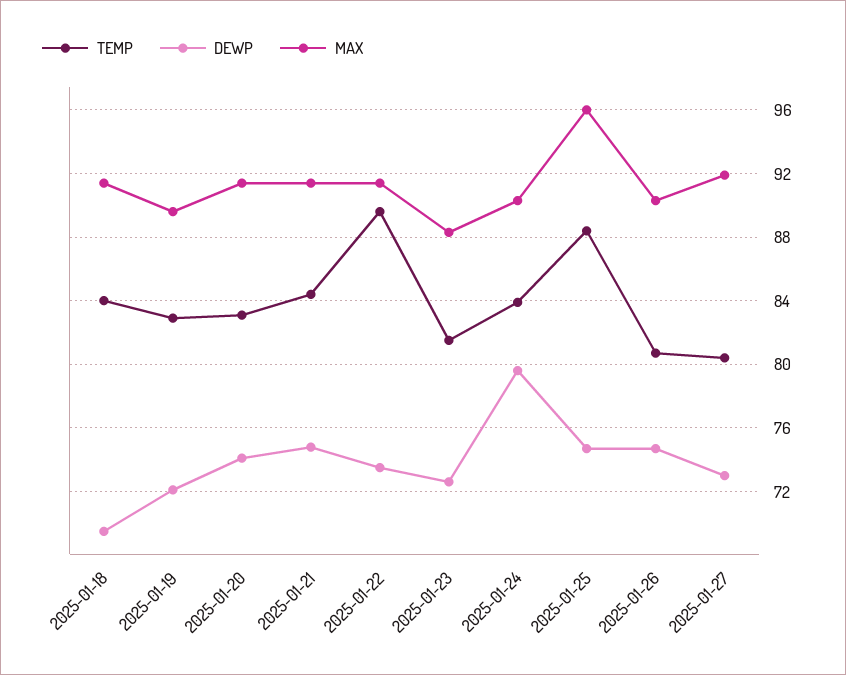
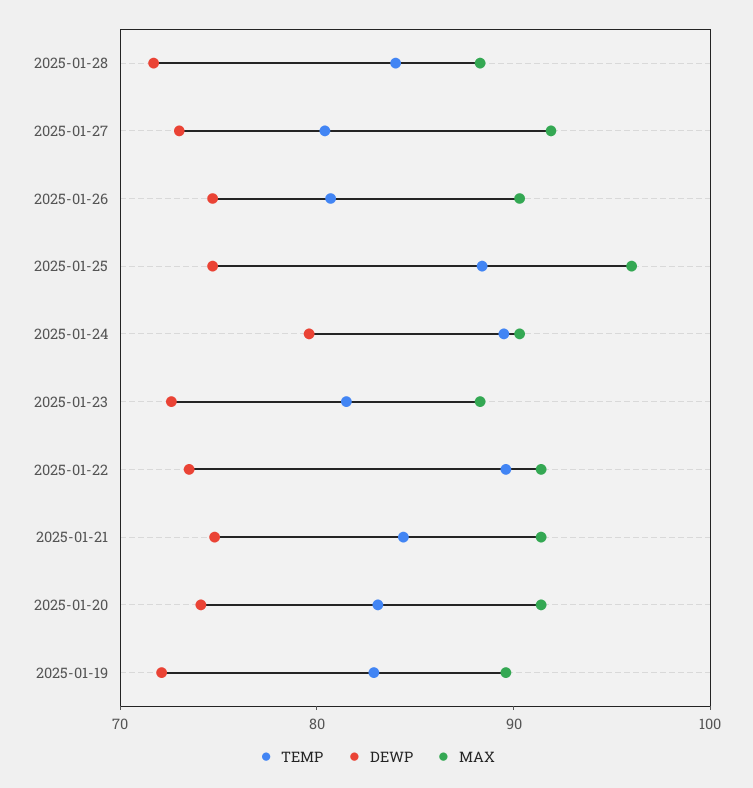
TEMP, 2025-01-18: 84 -> none
DEWP, 2025-01-18: 69.5 -> none
MAX, 2025-01-18: 91.5 -> none
TEMP, 2025-01-24: 84 -> 90
TEMP, 2025-01-28: none -> 84
DEWP, 2025-01-28: none -> 72
MAX, 2025-01-28: none -> 88

